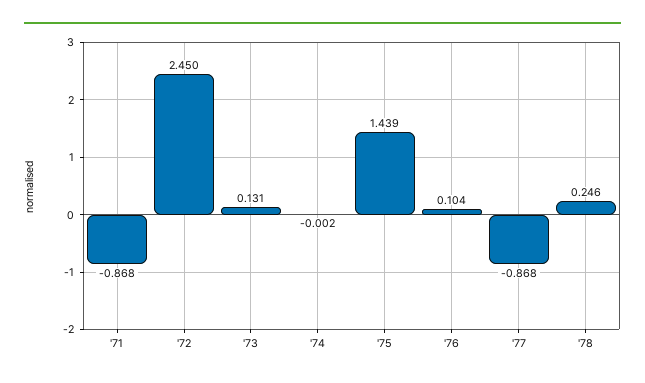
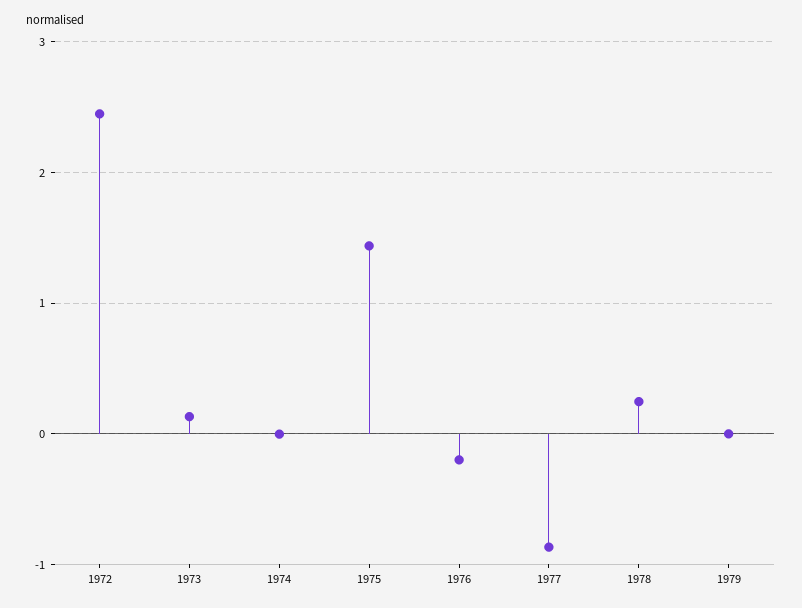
'71: -0.868 -> none
'76: 0.104 -> -0.2
1979: none -> 0

